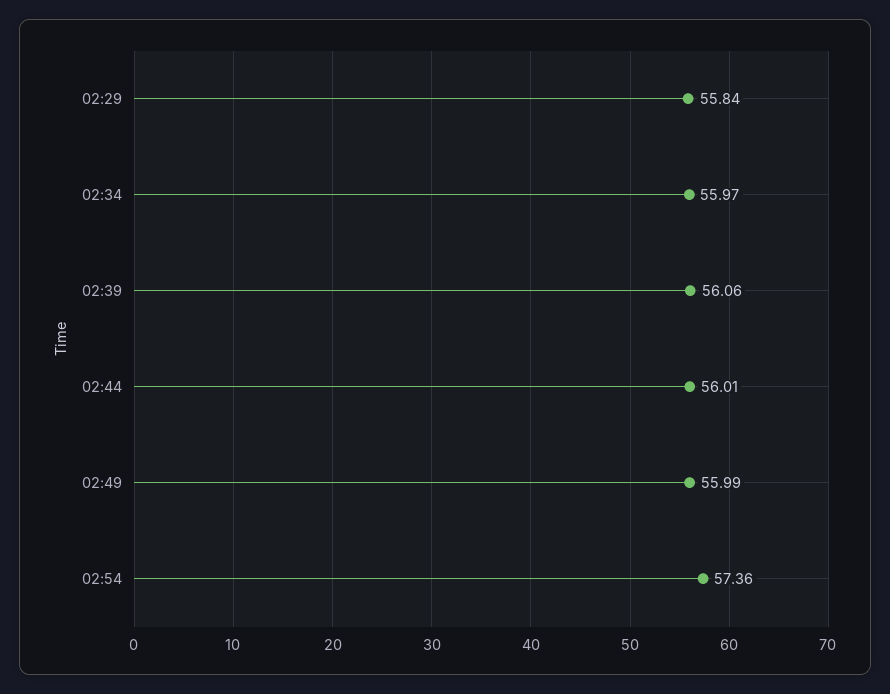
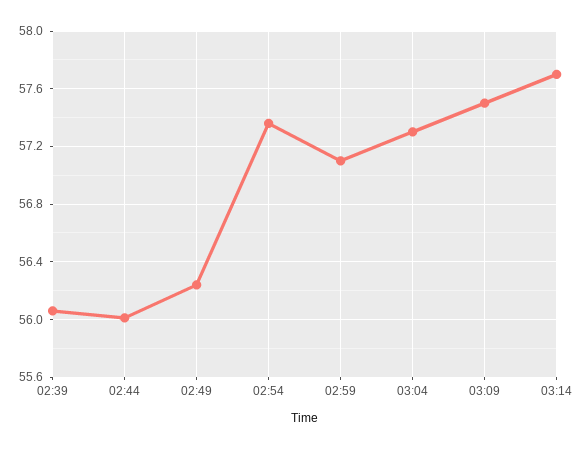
02:29: 55.84 -> none
02:34: 55.97 -> none
02:49: 55.99 -> 56.25
02:59: none -> 57.1
03:04: none -> 57.3
03:09: none -> 57.5
03:14: none -> 57.7

